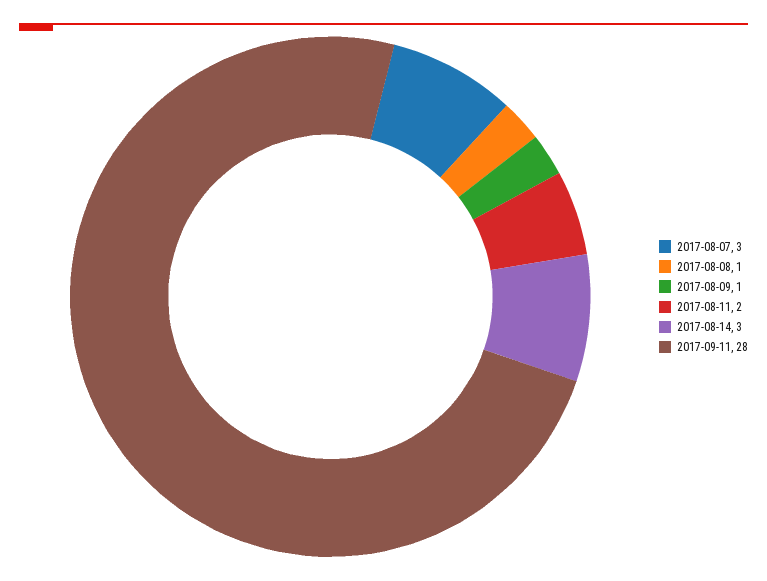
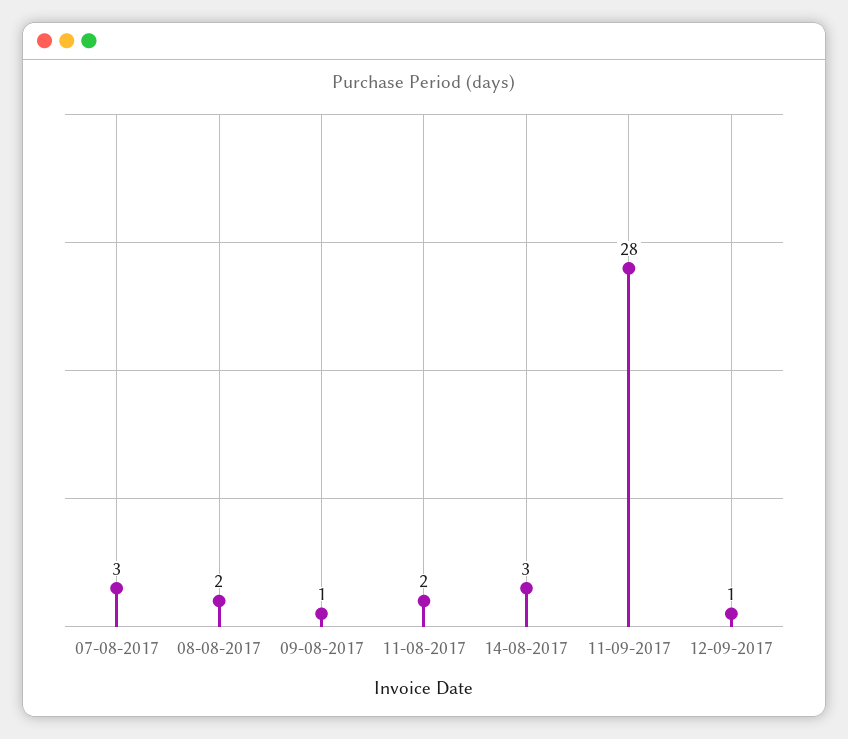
2017-08-08: 1 -> 2
12-09-2017: none -> 1

